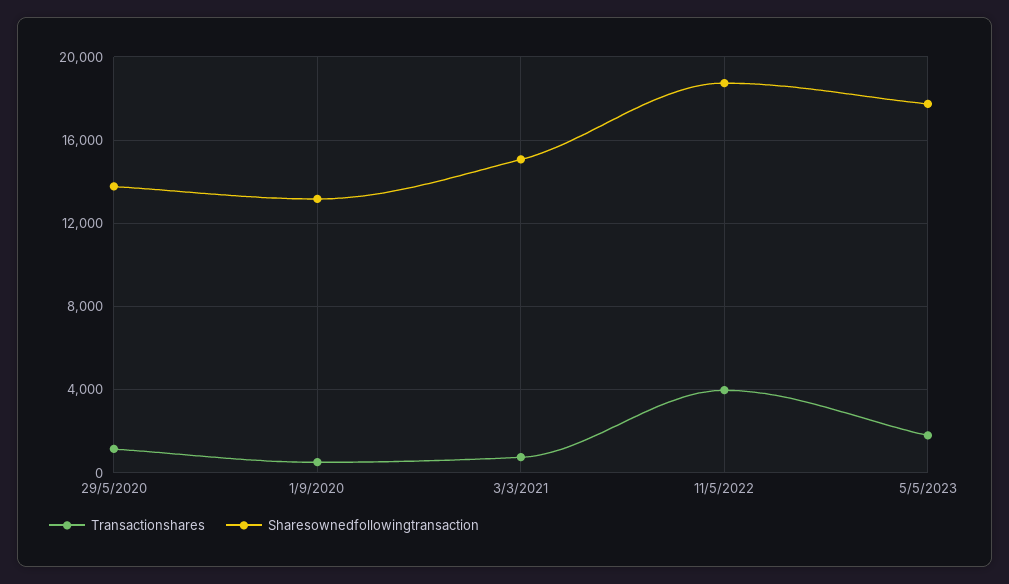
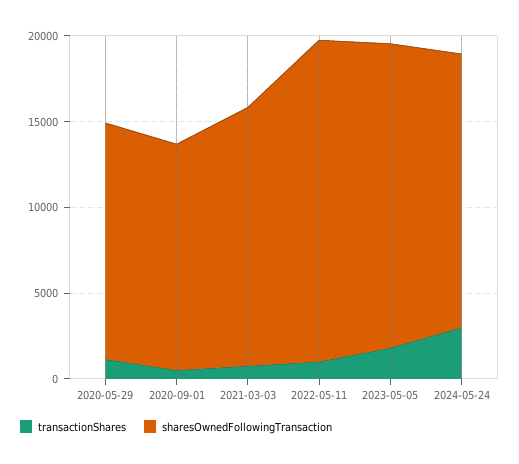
Transactionshares, 11/5/2022: 4000 -> 1000
Transactionshares, 2024-05-24: none -> 3000
Sharesownedfollowingtransaction, 2024-05-24: none -> 16000

